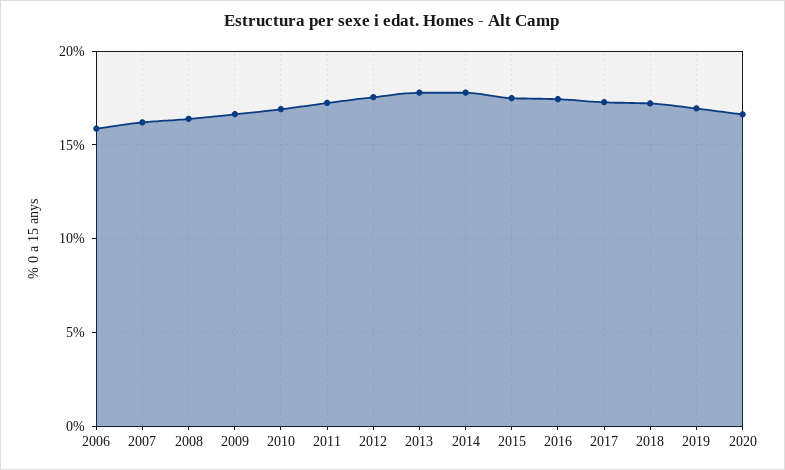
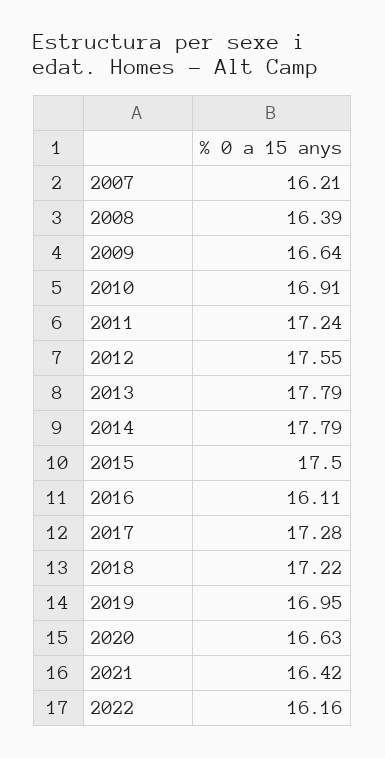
2006: 16 -> none
2016: 17.5 -> 16.11
2021: none -> 16.42
2022: none -> 16.16

